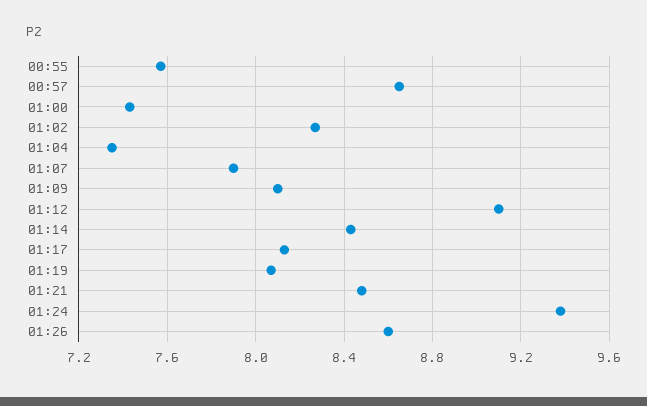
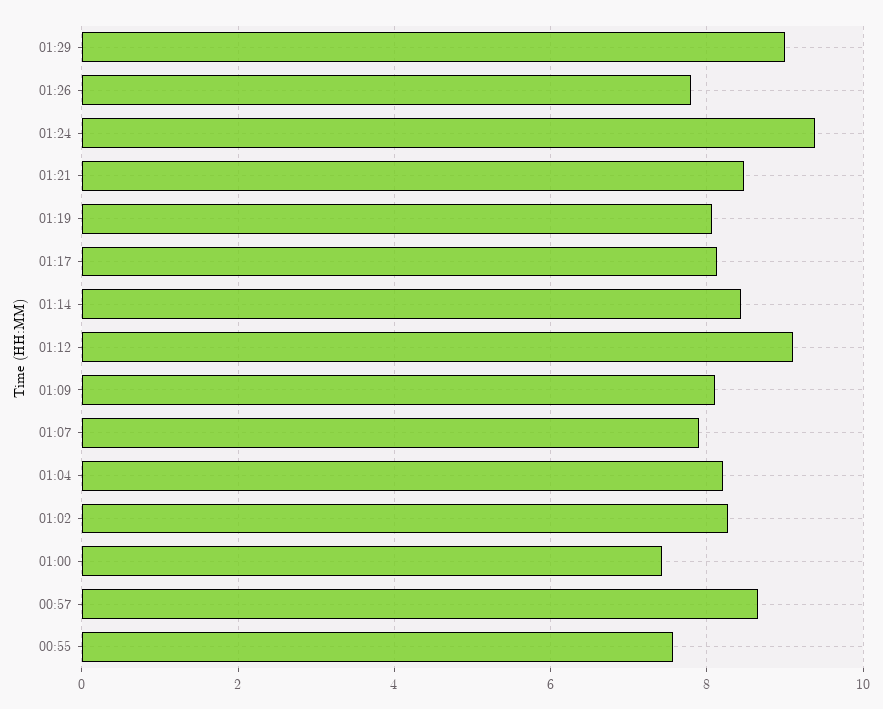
01:04: 7.35 -> 8.2
01:26: 8.6 -> 7.8
01:29: none -> 9

